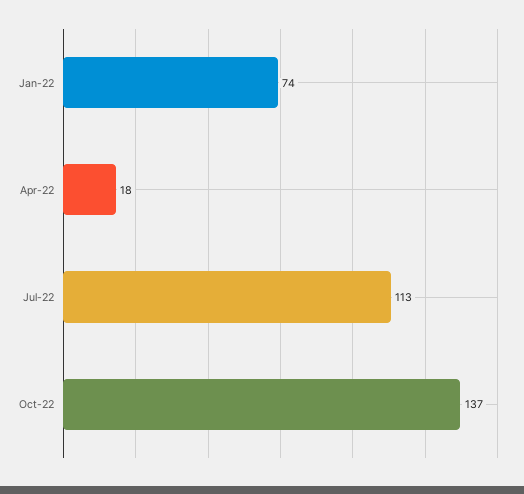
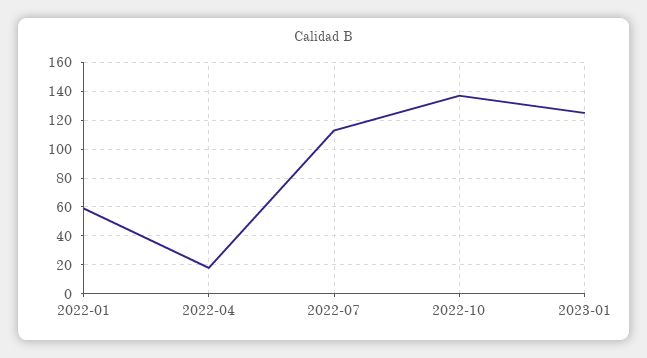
Jan-22: 74 -> 60
2023-01: none -> 125

